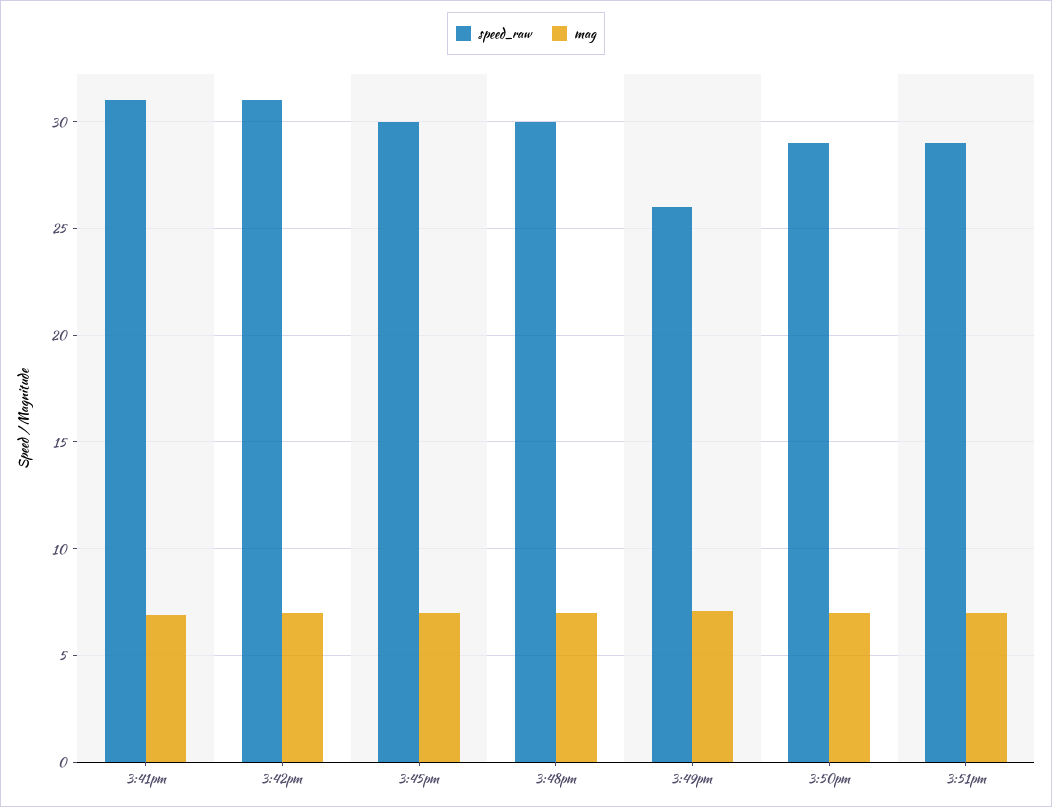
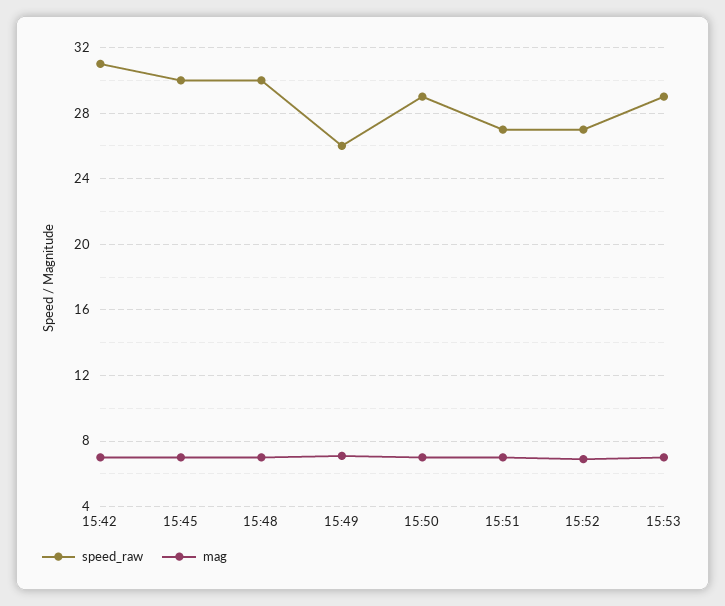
speed_raw, 3:41pm: 31 -> none
mag, 3:41pm: 7 -> none
speed_raw, 3:51pm: 29 -> 27
speed_raw, 15:52: none -> 27
mag, 15:52: none -> 7
speed_raw, 15:53: none -> 29
mag, 15:53: none -> 7

